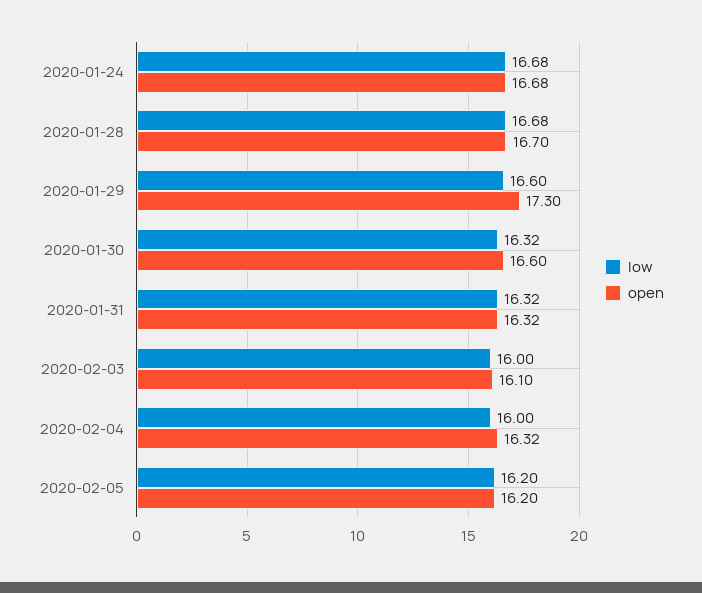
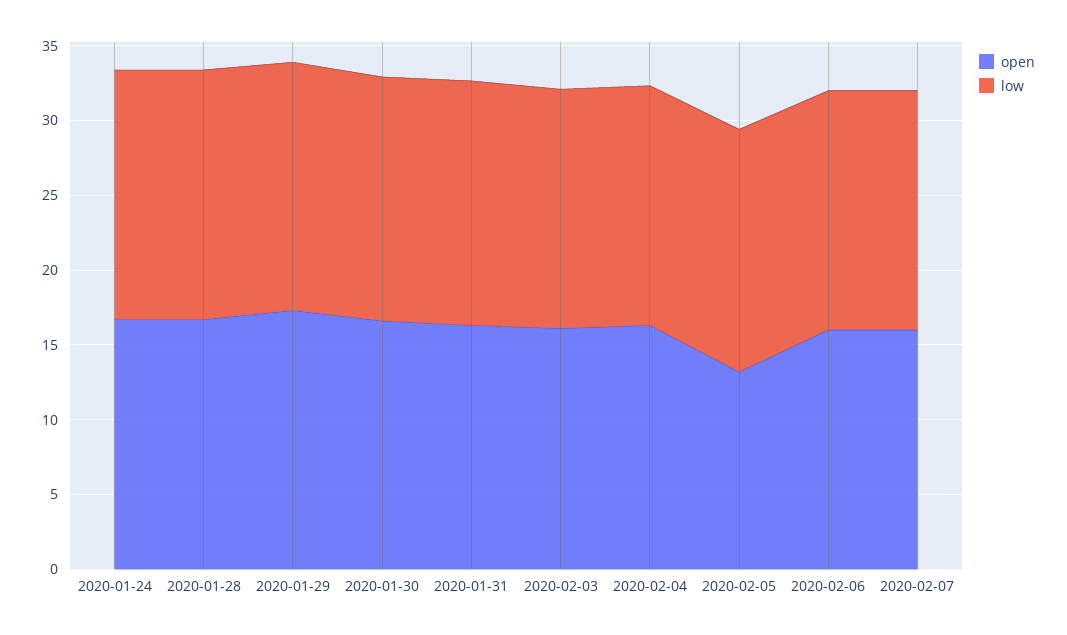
open, 2020-02-05: 16.2 -> 13
open, 2020-02-06: none -> 16
low, 2020-02-06: none -> 16
open, 2020-02-07: none -> 16
low, 2020-02-07: none -> 16

